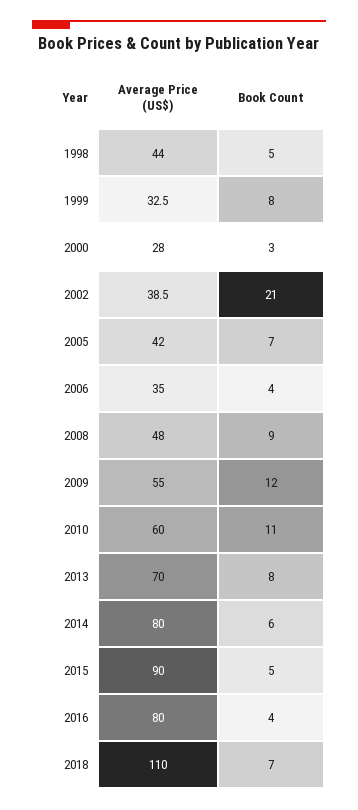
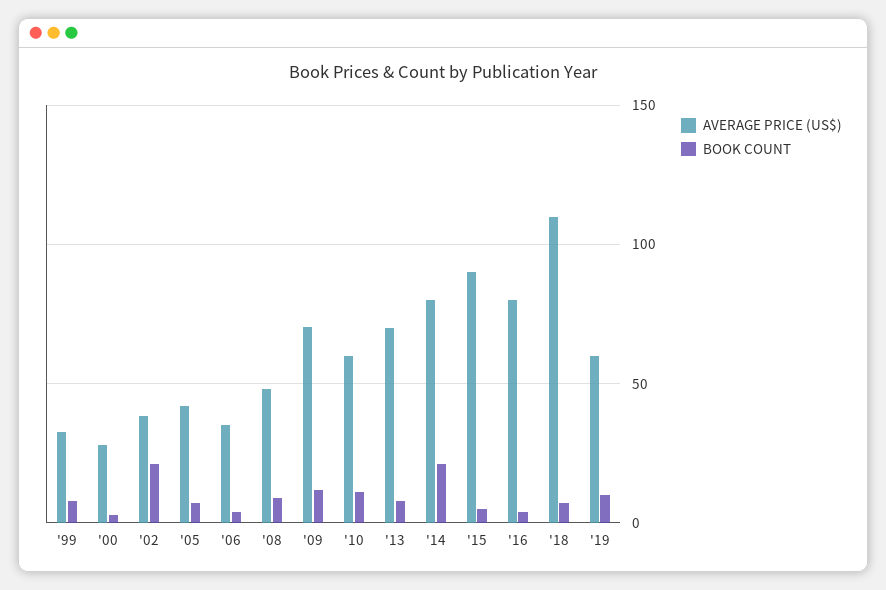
Average Price (US$), 1998: 44 -> none
Book Count, 1998: 5 -> none
Average Price (US$), 2009: 55 -> 70
Book Count, 2014: 6 -> 20
Average Price (US$), '19: none -> 60
Book Count, '19: none -> 10

